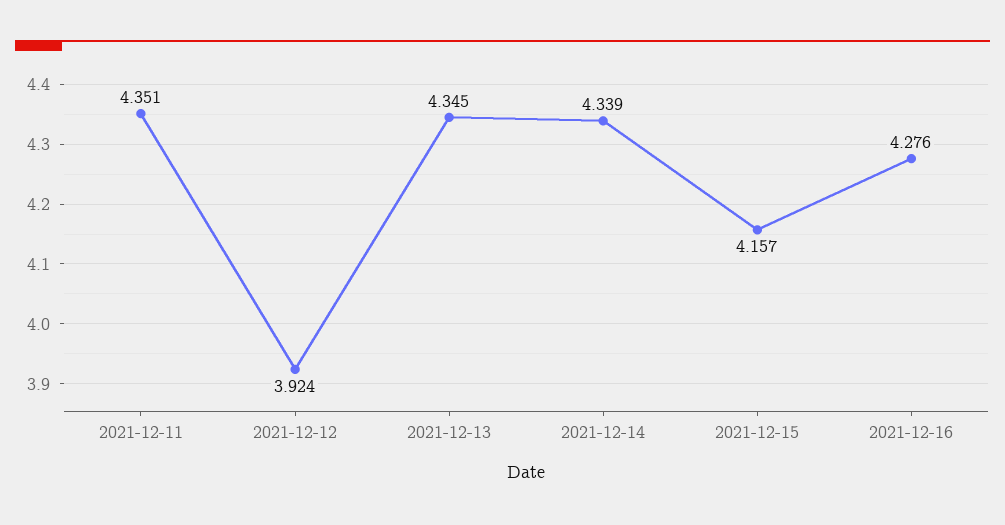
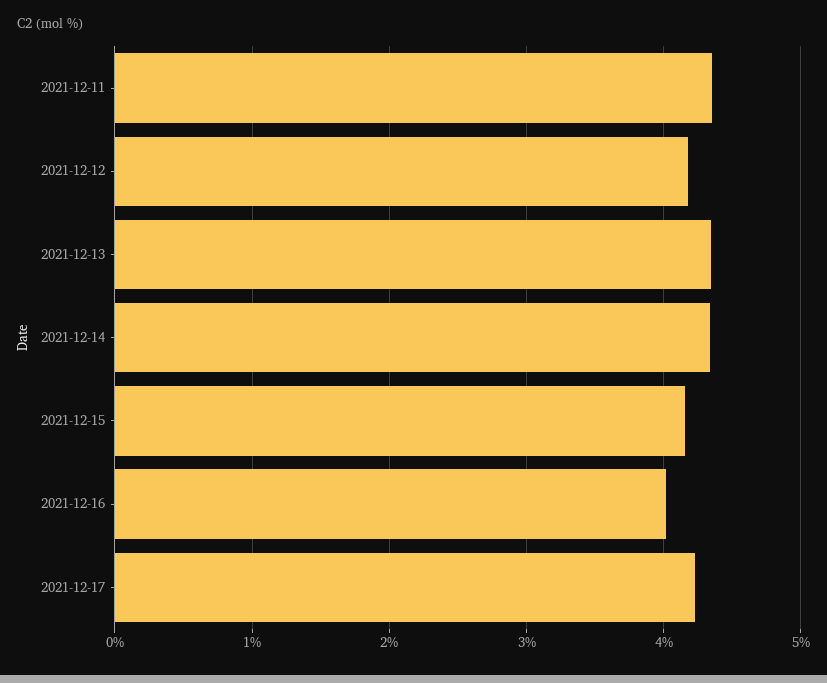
2021-12-12: 3.924 -> 4.2
2021-12-16: 4.276 -> 4
2021-12-17: none -> 4.2

